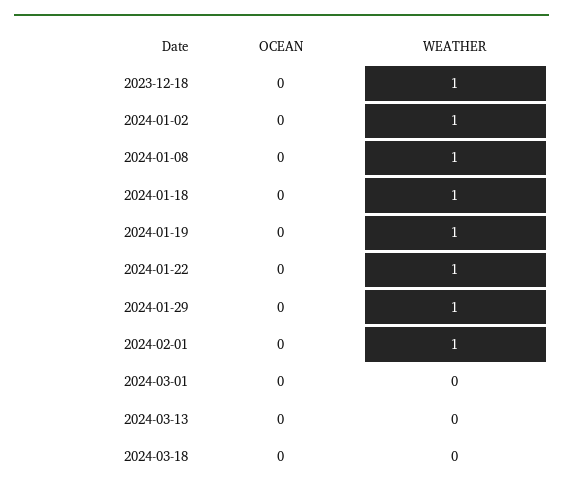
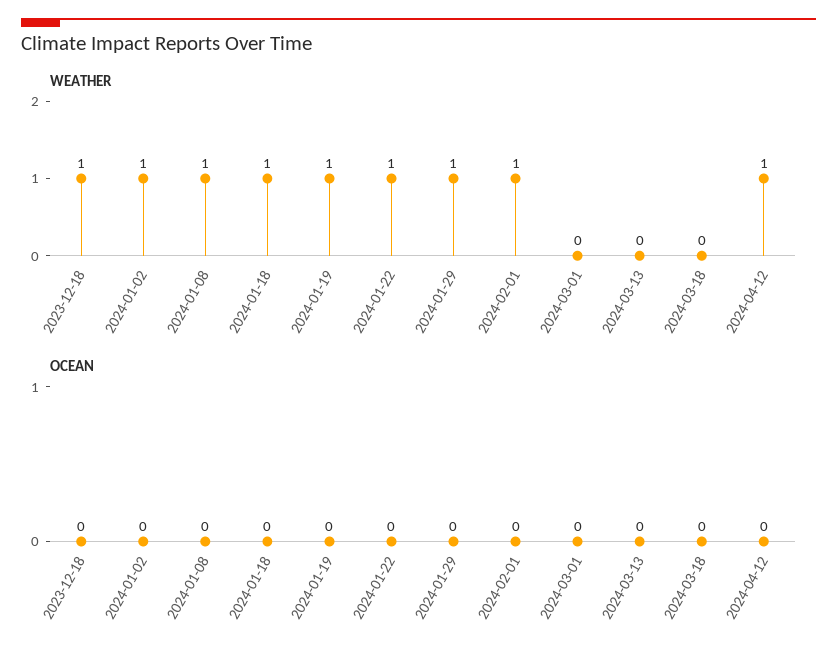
WEATHER, 2024-04-12: none -> 1
OCEAN, 2024-04-12: none -> 0

